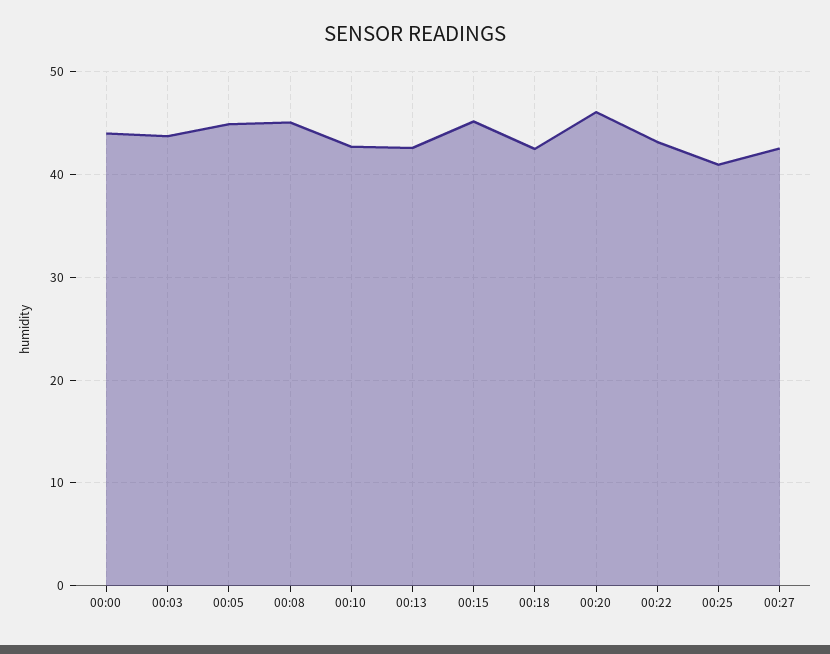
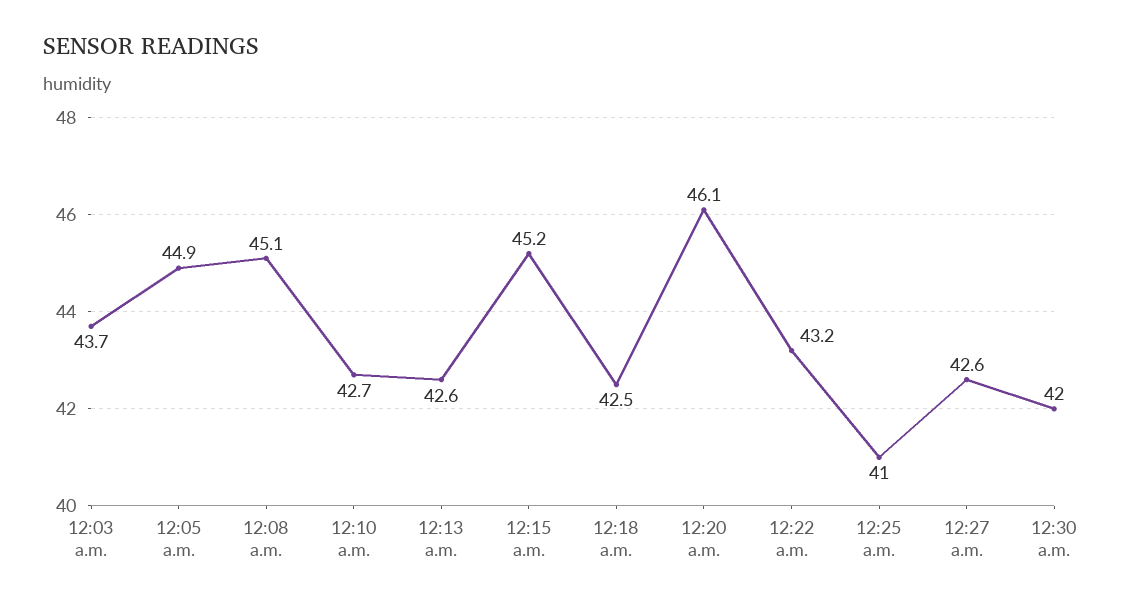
00:00: 44 -> none
12:30 a.m.: none -> 42

